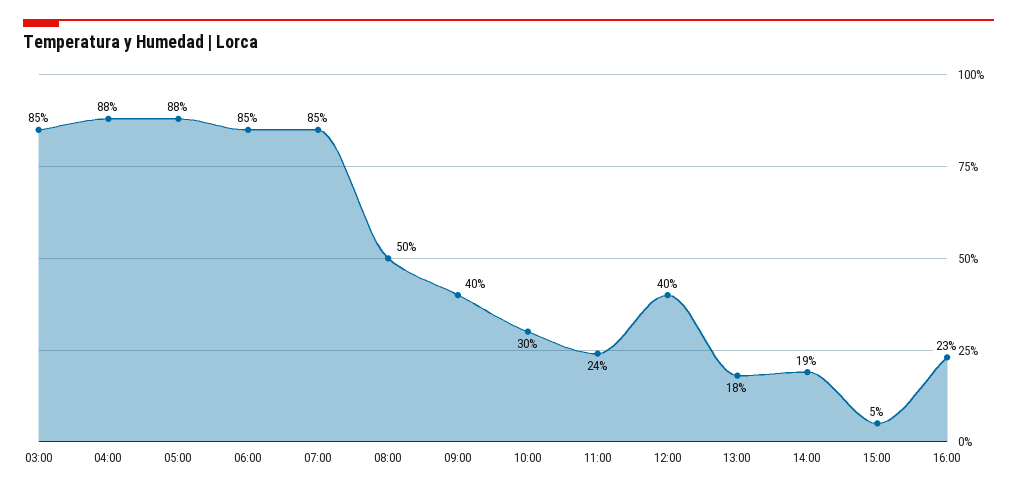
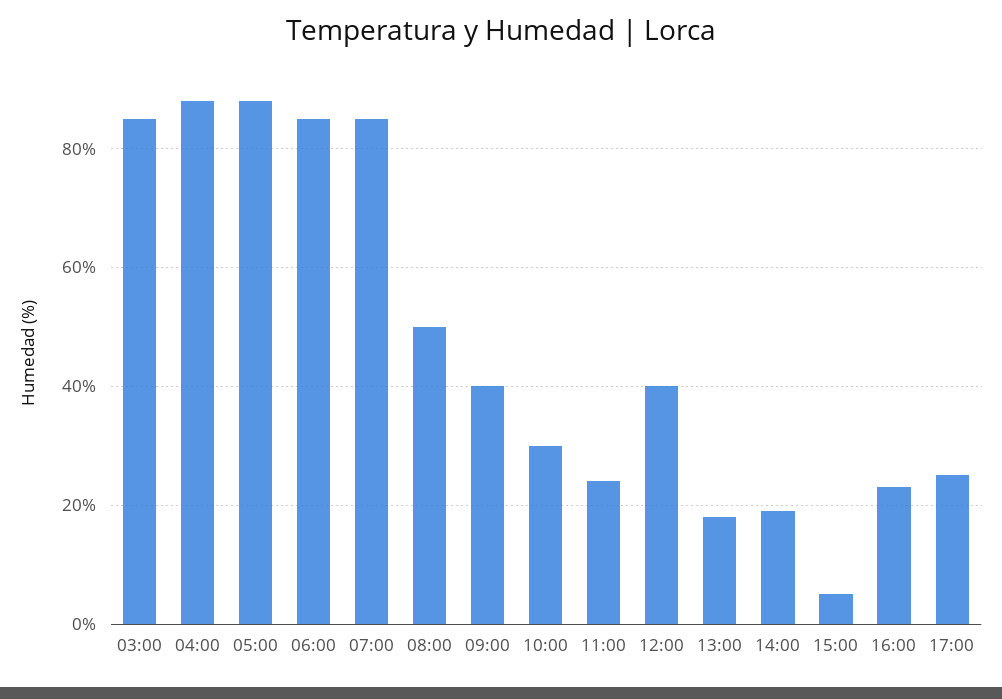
17:00: none -> 25

